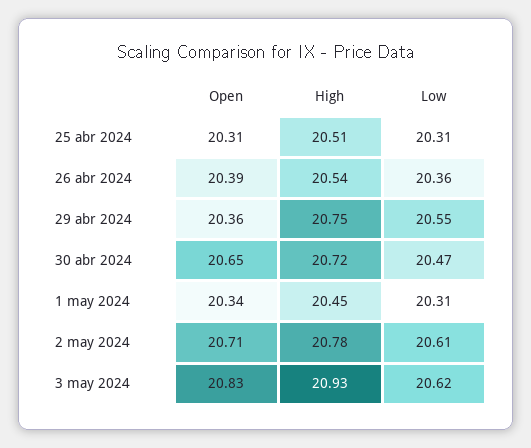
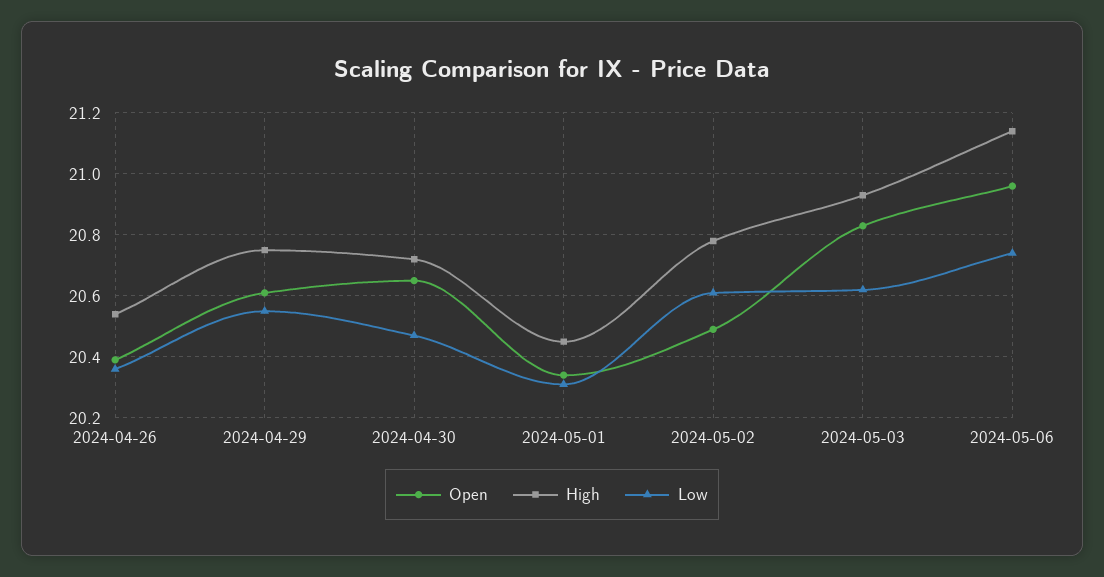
Open, 25 abr 2024: 20.31 -> none
High, 25 abr 2024: 20.51 -> none
Low, 25 abr 2024: 20.31 -> none
Open, 29 abr 2024: 20.36 -> 20.6
Open, 2 may 2024: 20.71 -> 20.5
Open, 2024-05-06: none -> 20.95
High, 2024-05-06: none -> 21.15
Low, 2024-05-06: none -> 20.75

